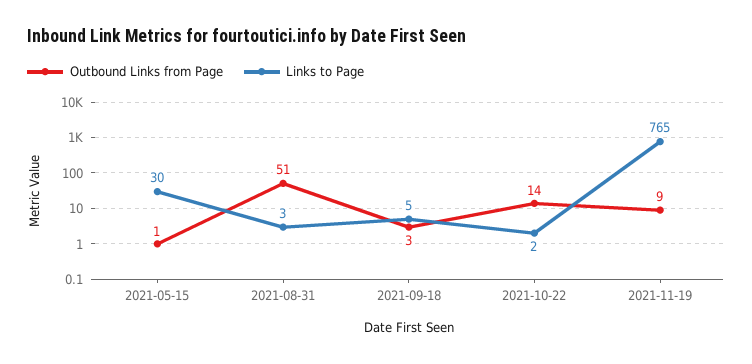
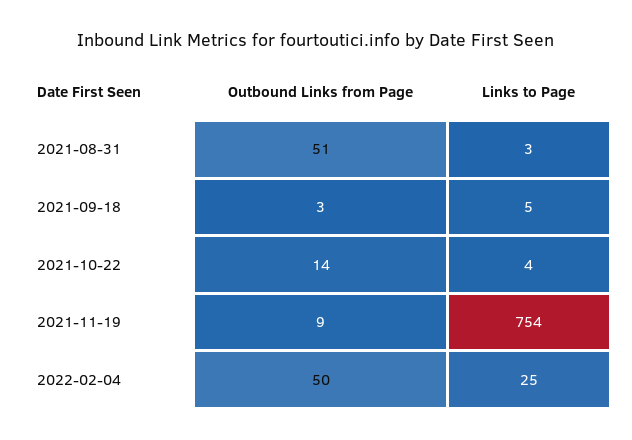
Outbound Links from Page, 2021-05-15: 1 -> none
Links to Page, 2021-05-15: 30 -> none
Links to Page, 2021-10-22: 2 -> 4
Links to Page, 2021-11-19: 765 -> 754
Outbound Links from Page, 2022-02-04: none -> 50
Links to Page, 2022-02-04: none -> 25

